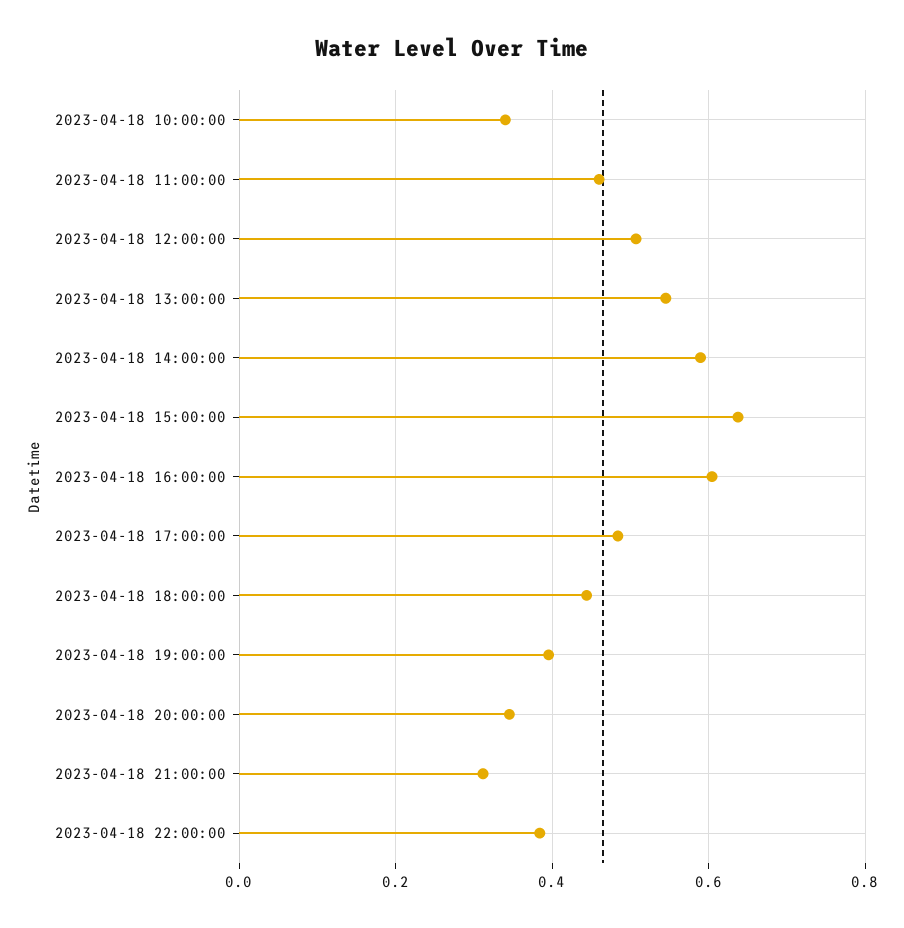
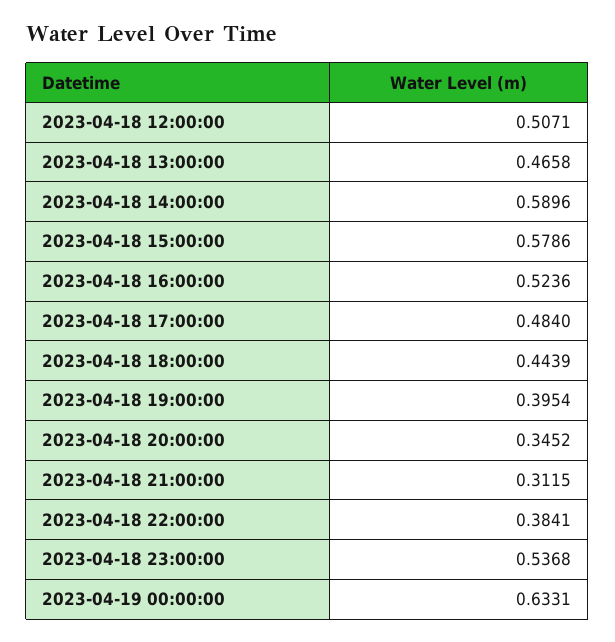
2023-04-18 10:00:00: 0.34 -> none
2023-04-18 11:00:00: 0.46 -> none
2023-04-18 13:00:00: 0.54 -> 0.4658
2023-04-18 15:00:00: 0.64 -> 0.5786
2023-04-18 16:00:00: 0.6 -> 0.5236
2023-04-18 23:00:00: none -> 0.5368
2023-04-19 00:00:00: none -> 0.6331

